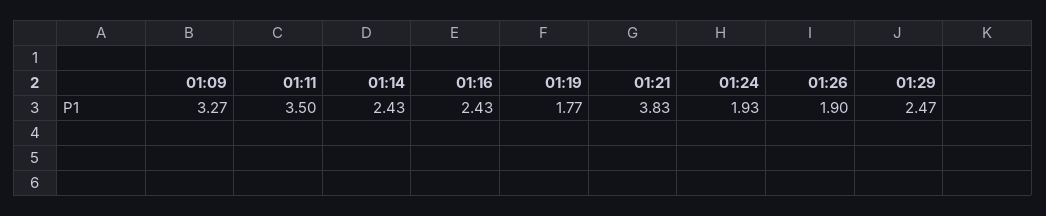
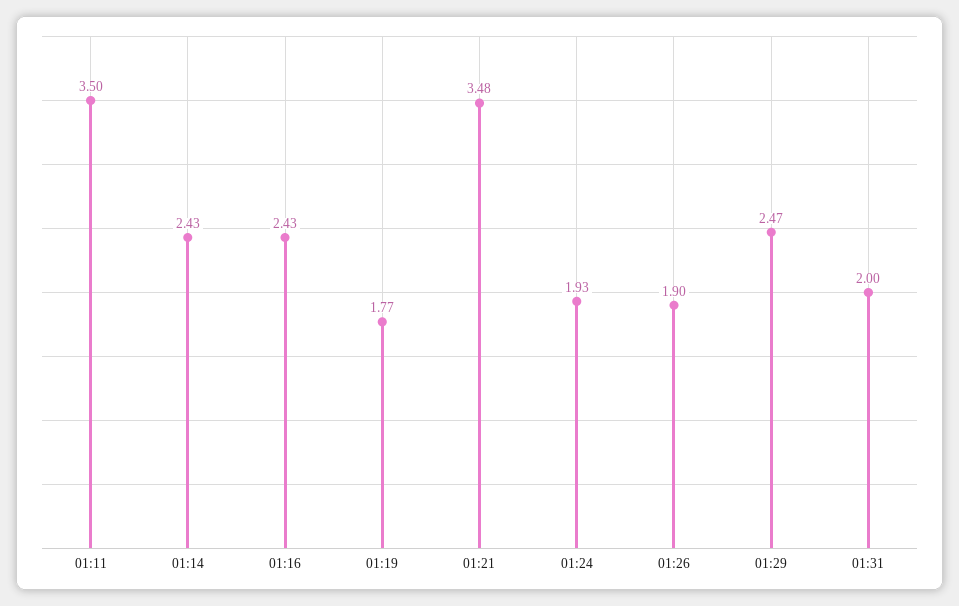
01:09: 3.27 -> none
01:21: 3.83 -> 3.48
01:31: none -> 2

